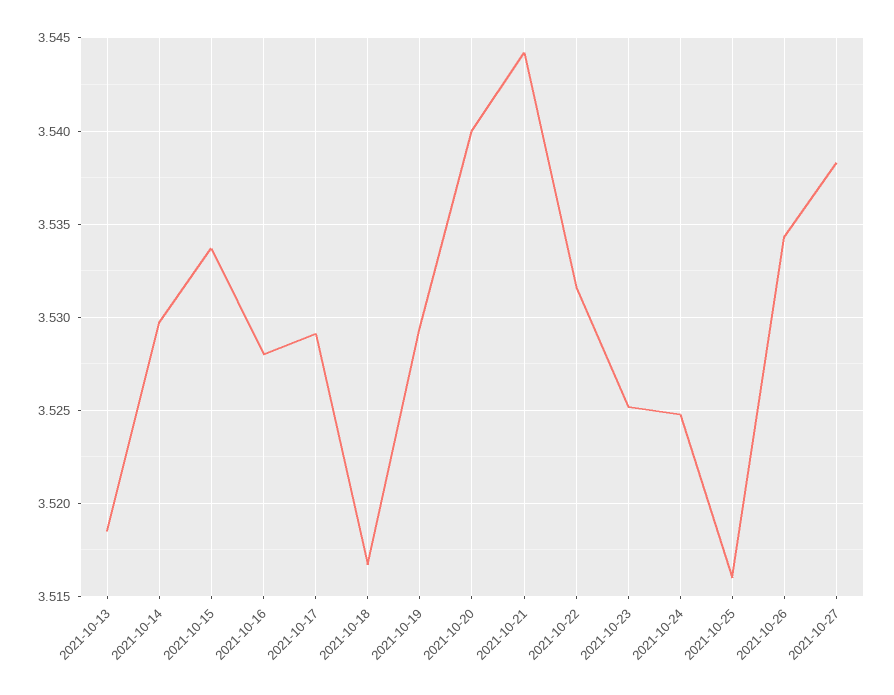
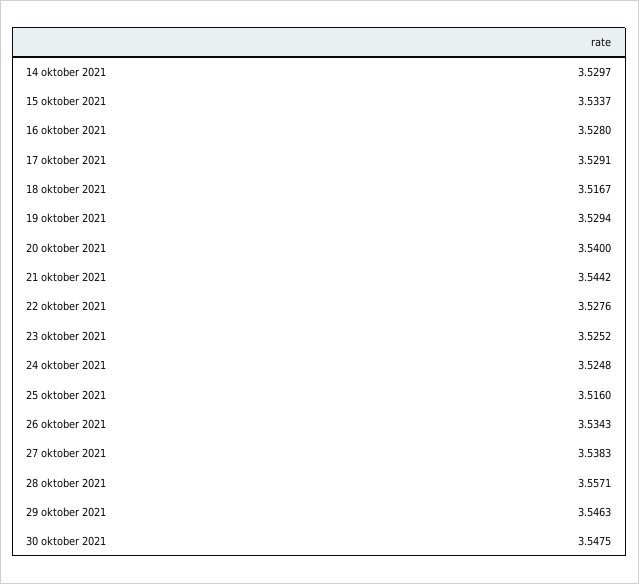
2021-10-13: 3.5185 -> none
2021-10-22: 3.5315 -> 3.5276
28 oktober 2021: none -> 3.5571
29 oktober 2021: none -> 3.5463
30 oktober 2021: none -> 3.5475

